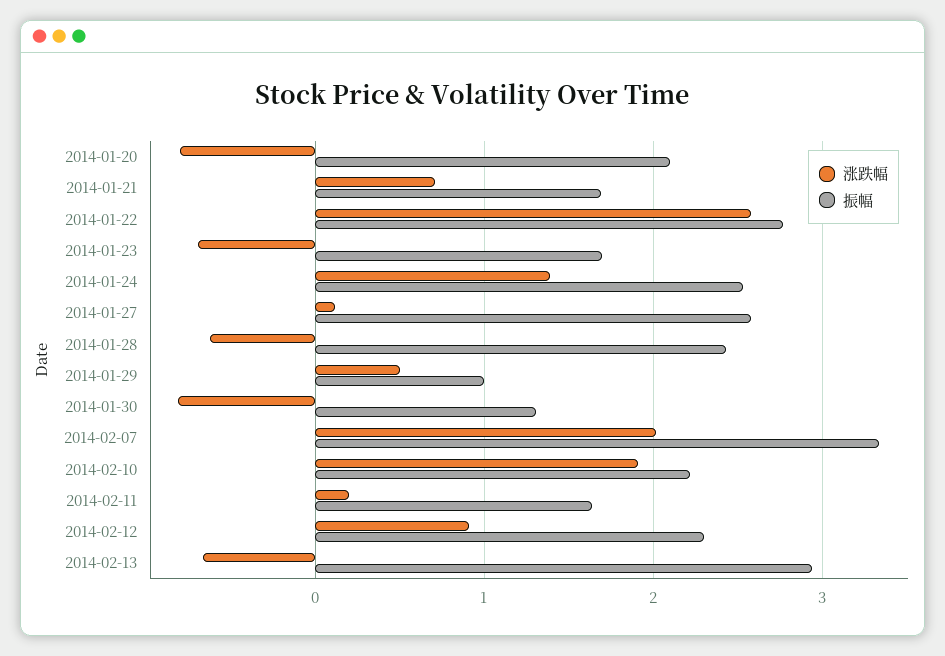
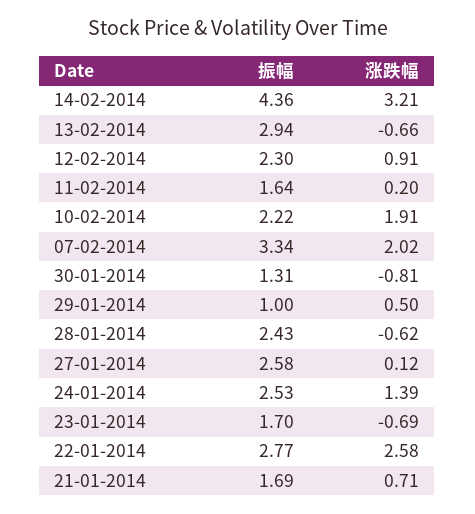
涨跌幅, 2014-01-20: -0.8 -> none
振幅, 2014-01-20: 2.1 -> none
振幅, 14-02-2014: none -> 4.36
涨跌幅, 14-02-2014: none -> 3.21

